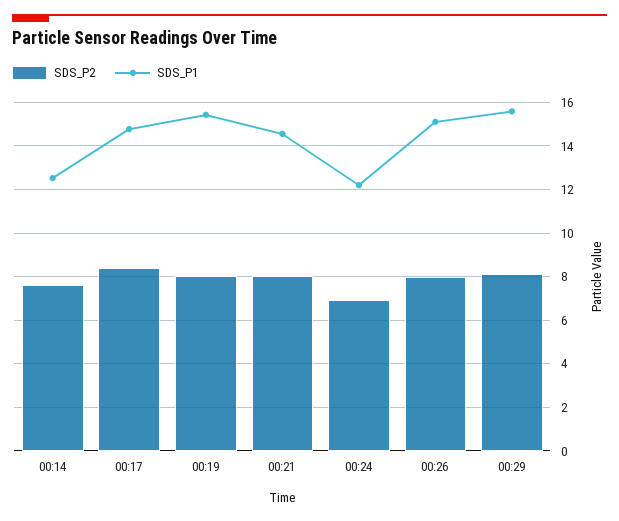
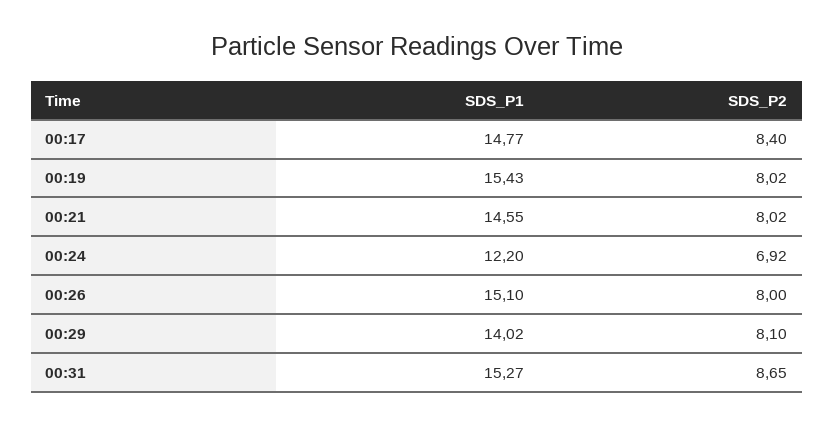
SDS_P2, 00:14: 7.5 -> none
SDS_P1, 00:14: 12.5 -> none
SDS_P1, 00:29: 15.5 -> 14.02
SDS_P1, 00:31: none -> 15.27
SDS_P2, 00:31: none -> 8.65

